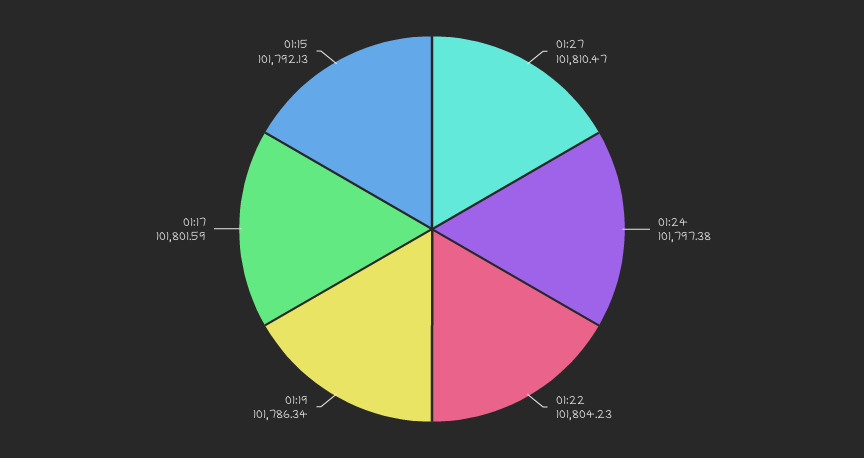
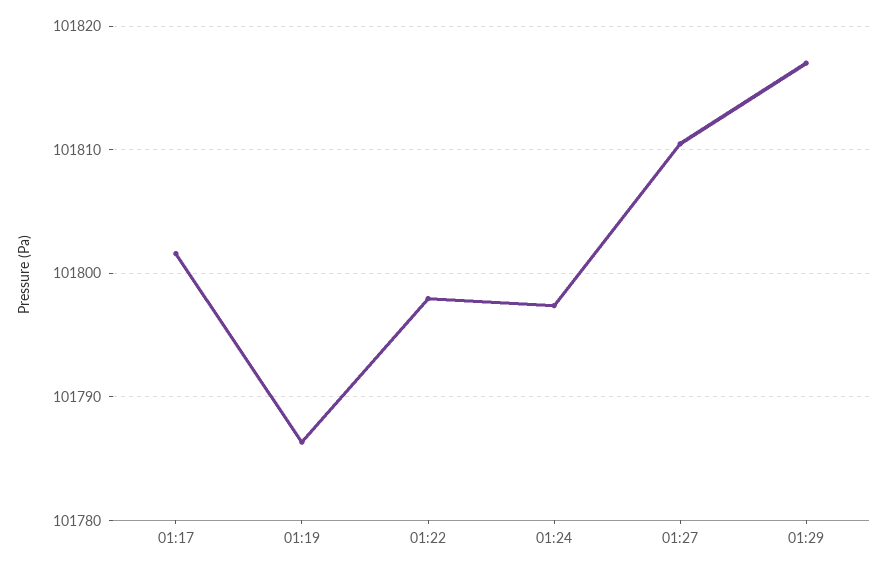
01:22: 101804.23 -> 101798
01:15: 101792.13 -> none
01:29: none -> 101817

